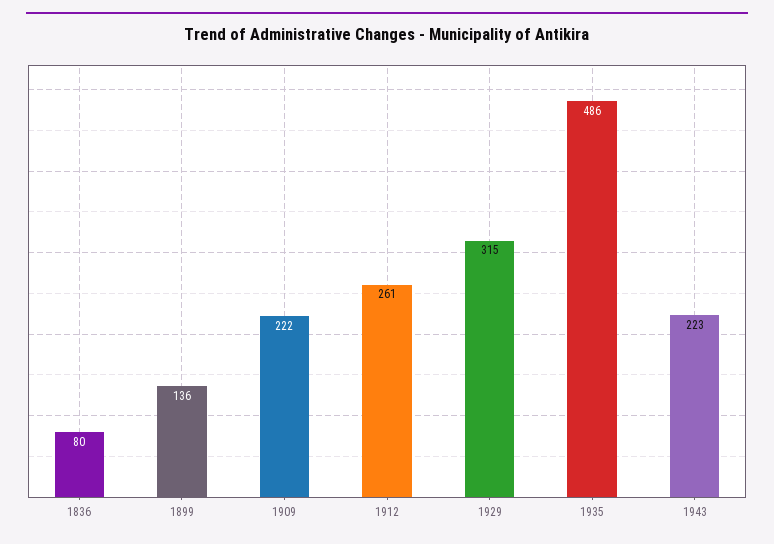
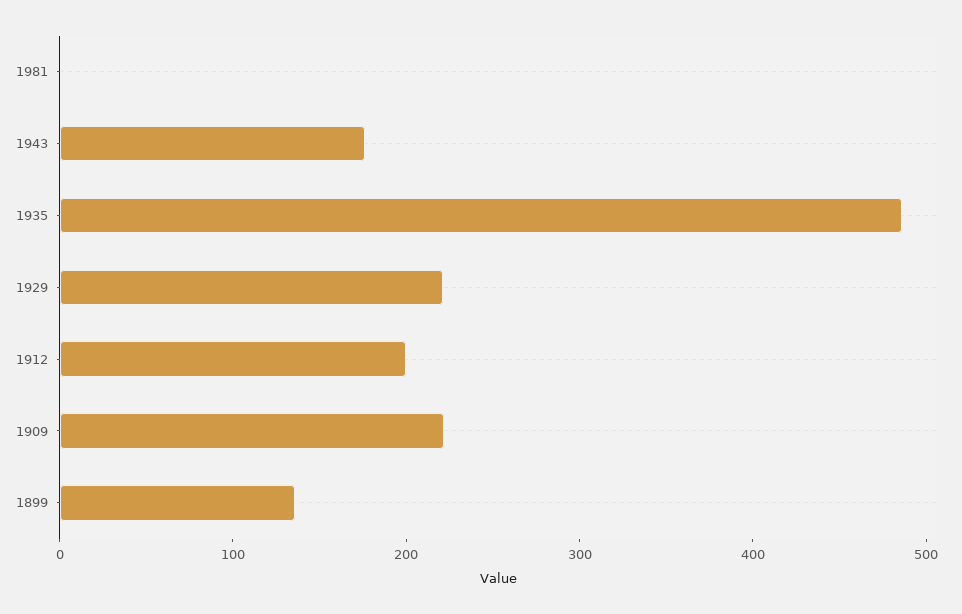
1836: 80 -> none
1912: 261 -> 200
1929: 315 -> 220
1943: 223 -> 180
1981: none -> 0

